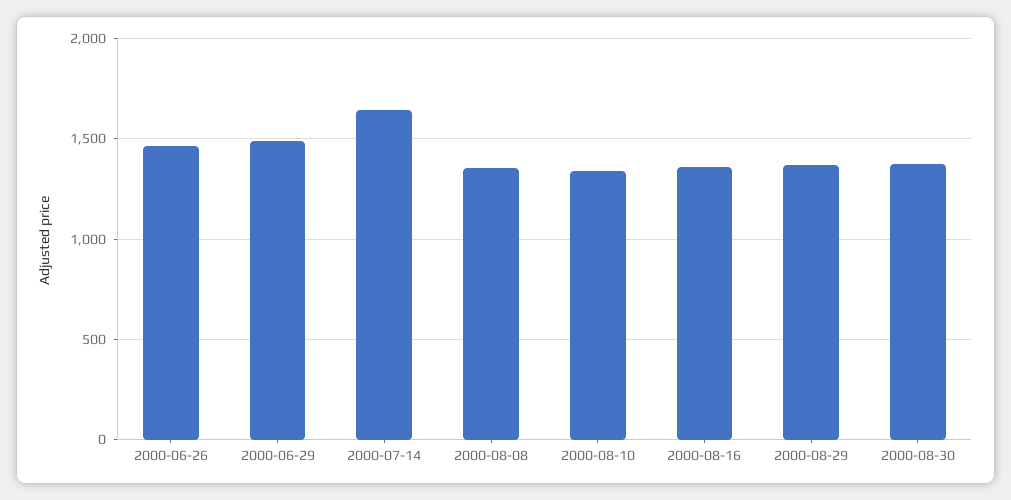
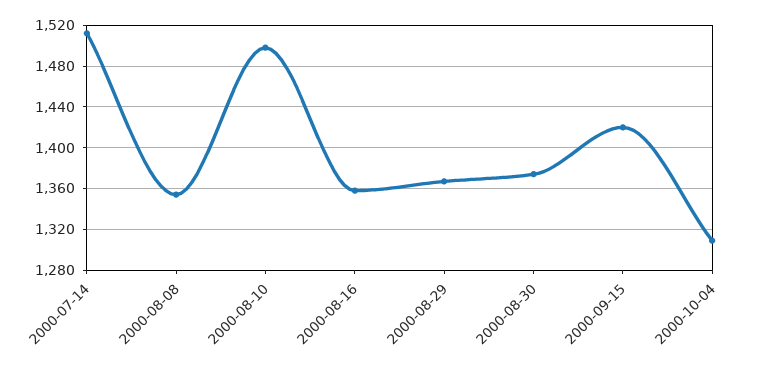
2000-06-26: 1450 -> none
2000-06-29: 1500 -> none
2000-07-14: 1650 -> 1510
2000-08-10: 1350 -> 1500
2000-09-15: none -> 1420
2000-10-04: none -> 1310

